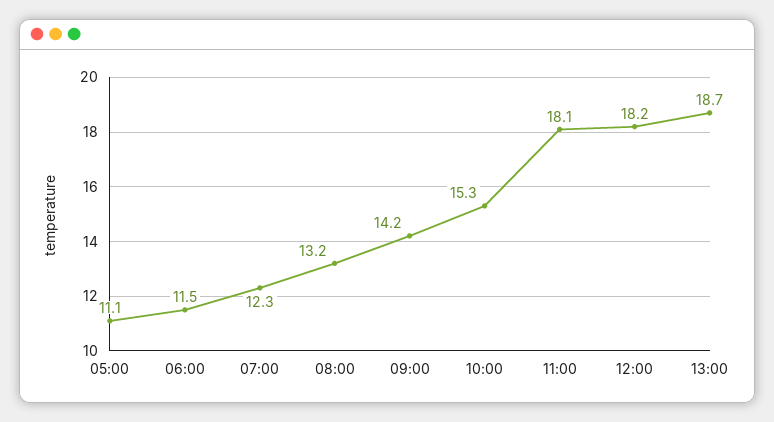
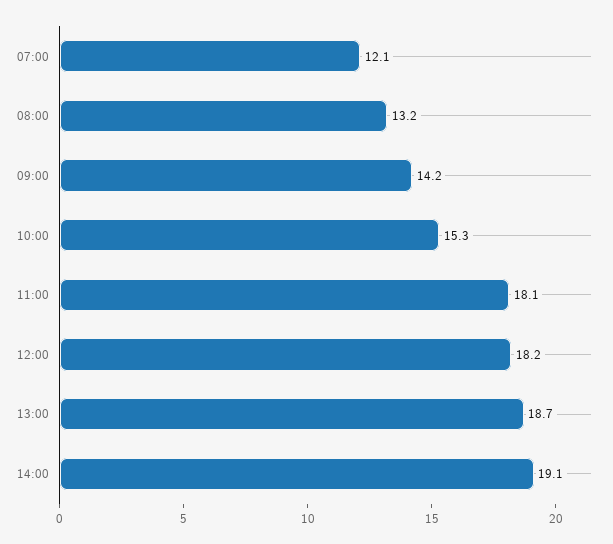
05:00: 11.1 -> none
06:00: 11.5 -> none
07:00: 12.3 -> 12.1
14:00: none -> 19.1

